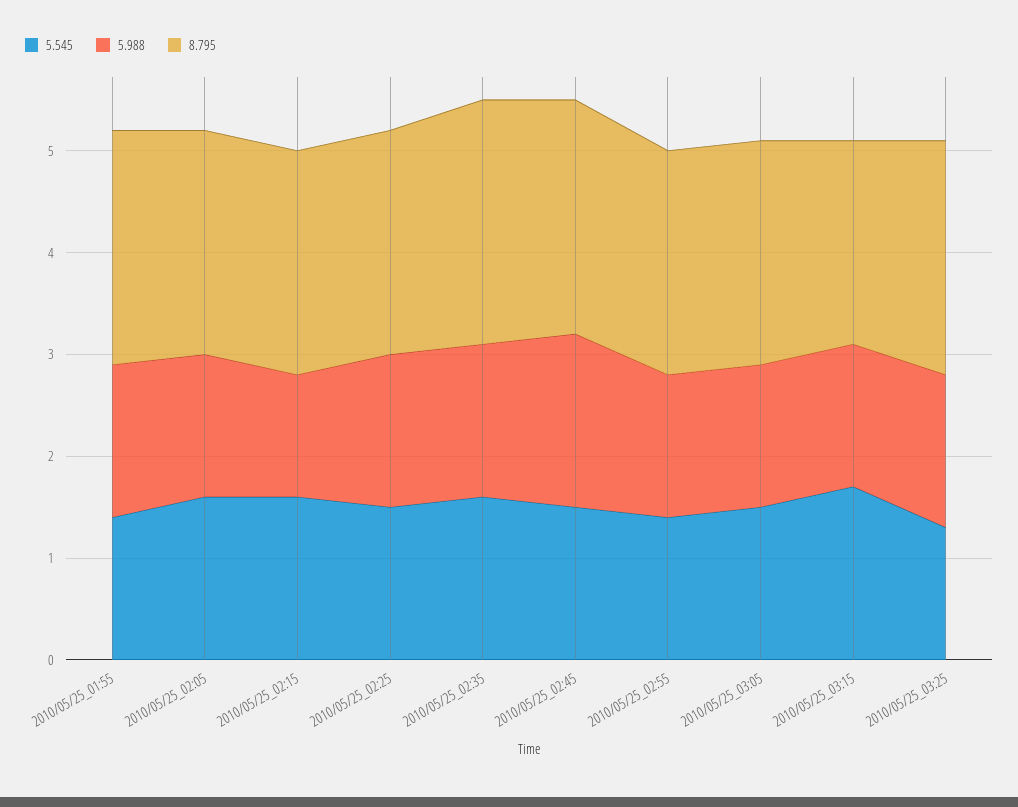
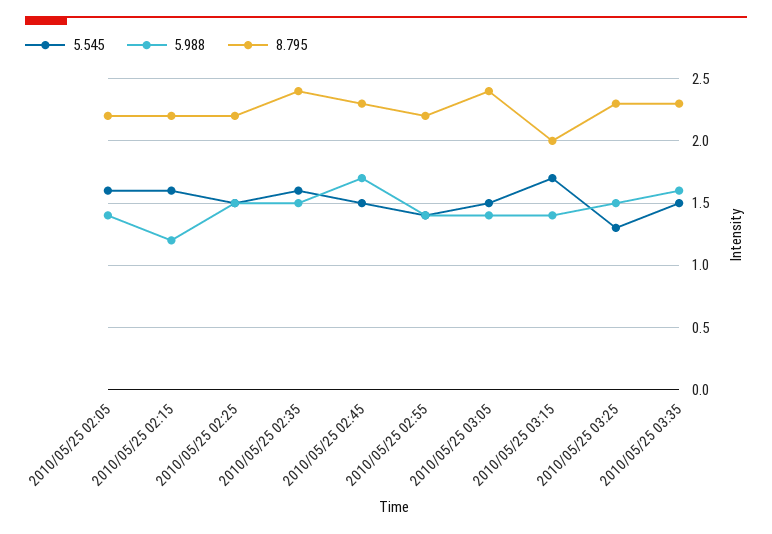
5.545, 2010/05/25_01:55: 1.4 -> none
5.988, 2010/05/25_01:55: 1.5 -> none
8.795, 2010/05/25_01:55: 2.3 -> none
8.795, 2010/05/25_03:05: 2.2 -> 2.4
5.545, 2010/05/25 03:35: none -> 1.5
5.988, 2010/05/25 03:35: none -> 1.6
8.795, 2010/05/25 03:35: none -> 2.3

